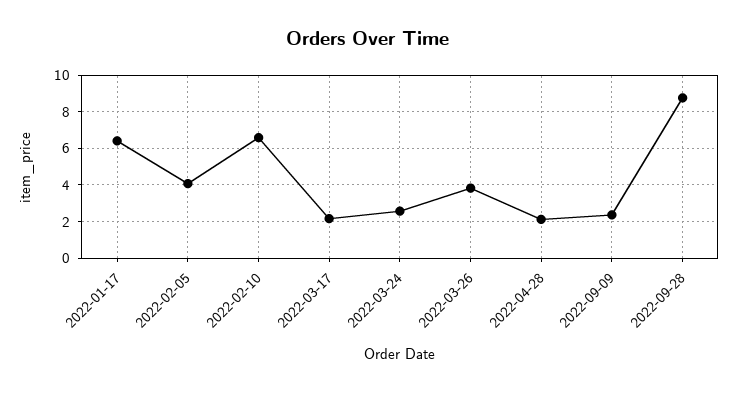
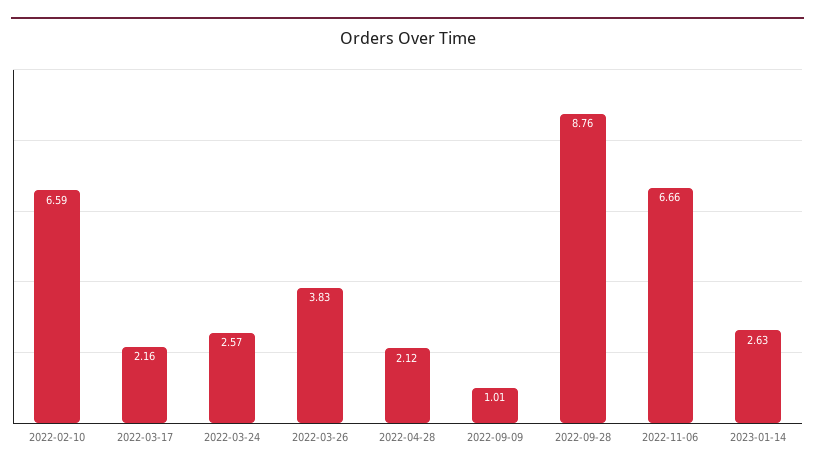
2022-01-17: 6.5 -> none
2022-02-05: 4 -> none
2022-09-09: 2.5 -> 1.01
2022-11-06: none -> 6.66
2023-01-14: none -> 2.63

